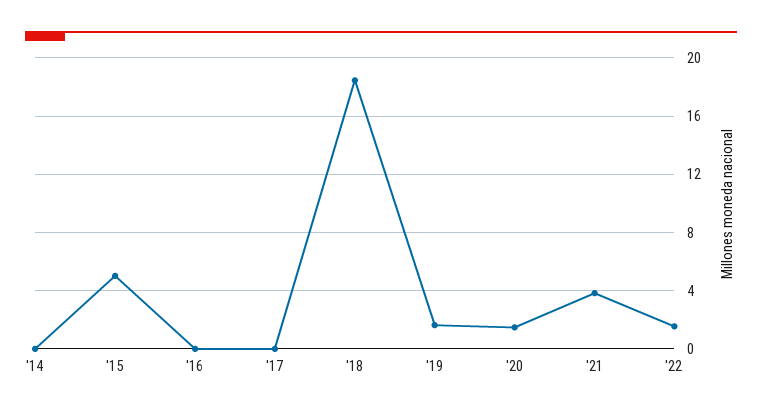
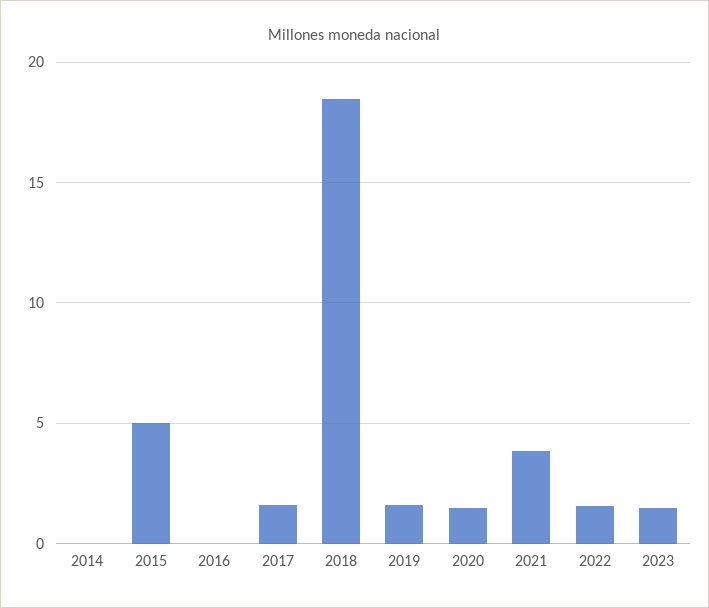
'17: 0 -> 1.5
2023: none -> 1.5

